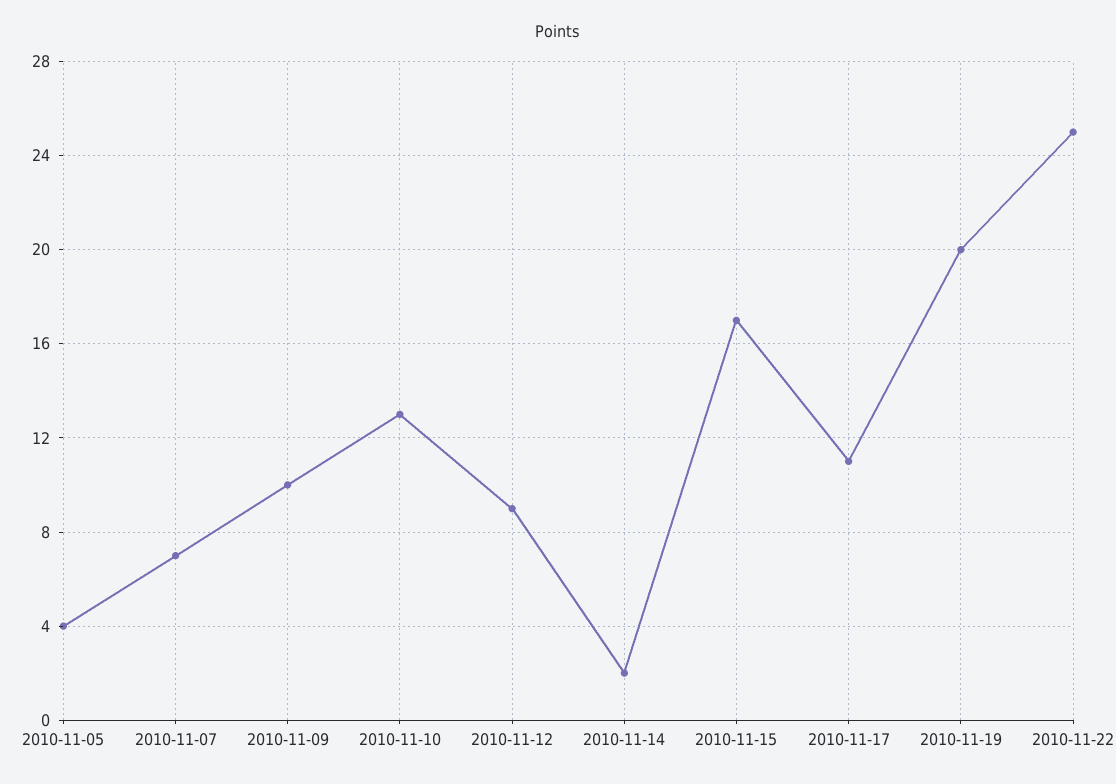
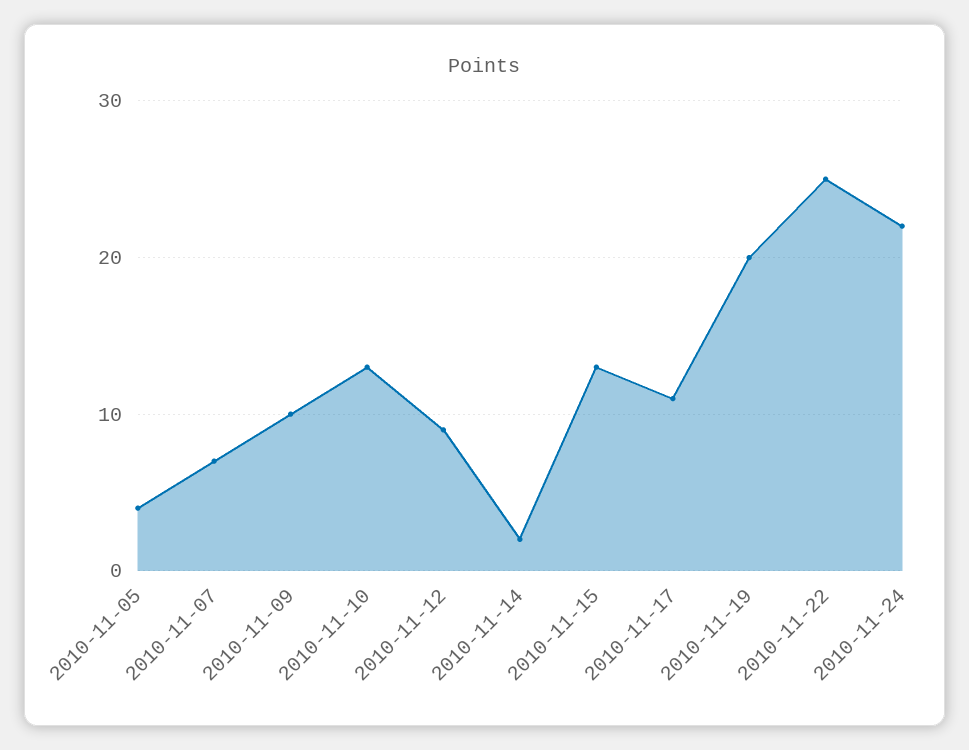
2010-11-15: 17 -> 13
2010-11-24: none -> 22

